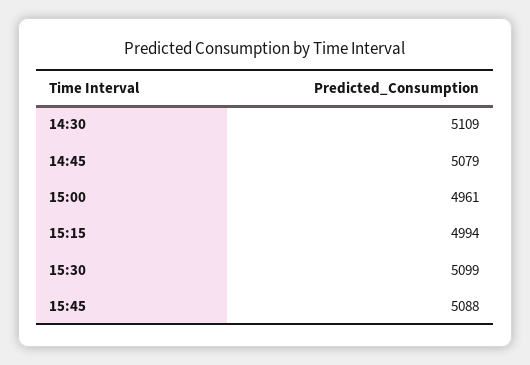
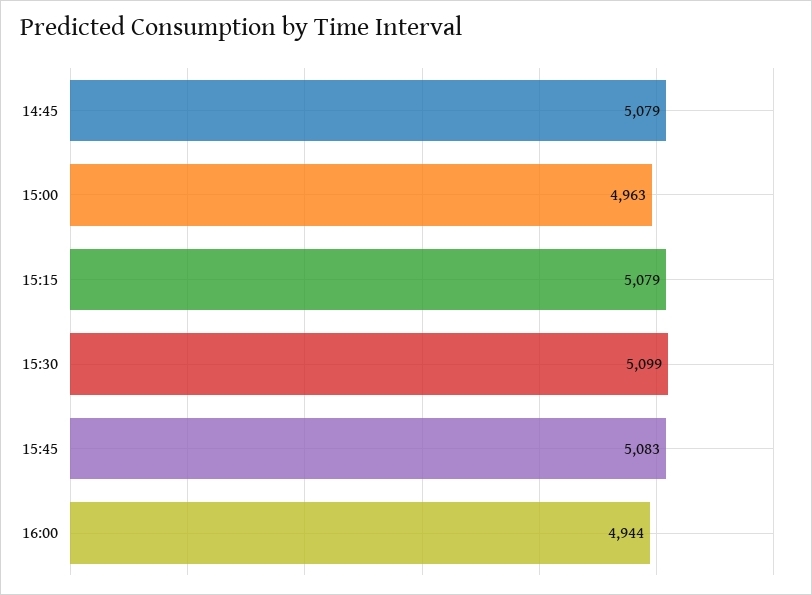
14:30: 5109 -> none
15:00: 4961 -> 4963
15:15: 4994 -> 5079
15:45: 5088 -> 5083
16:00: none -> 4944

